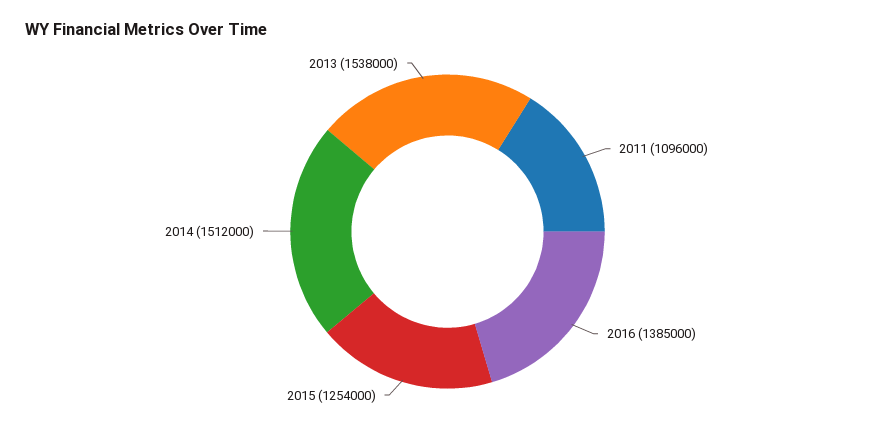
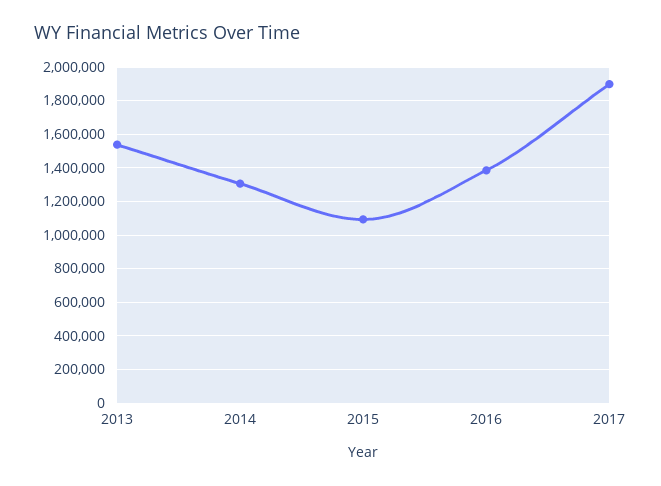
2011: 1096000 -> none
2015: 1254000 -> 1100000
2014: 1512000 -> 1300000
2017: none -> 1900000

